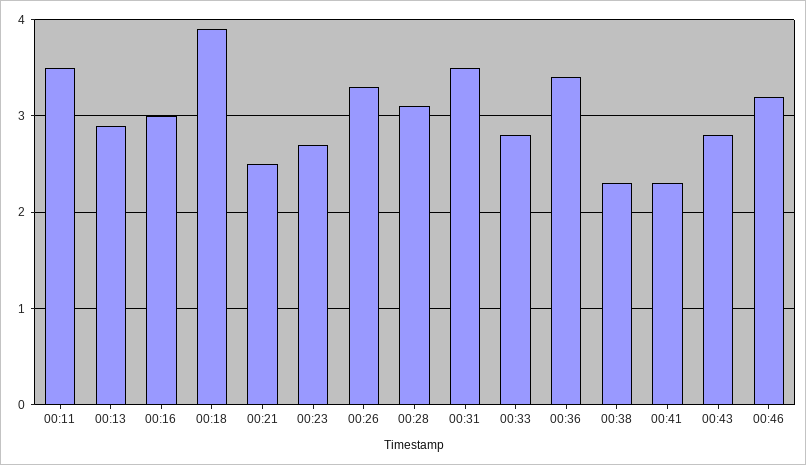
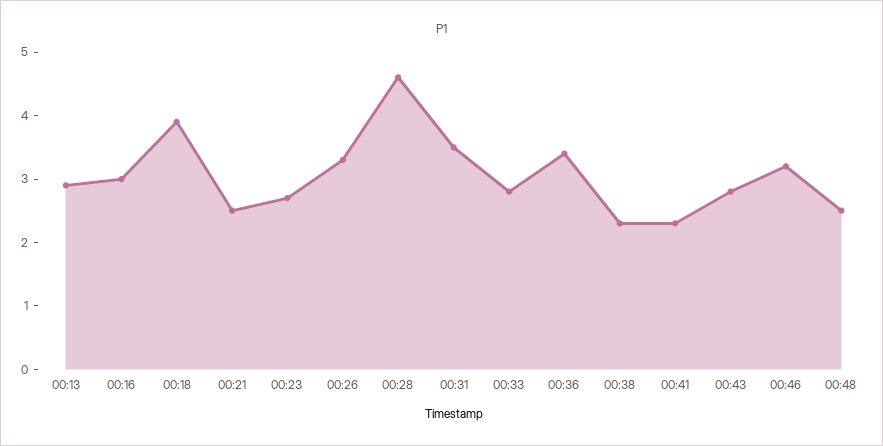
00:11: 3.5 -> none
00:28: 3.1 -> 4.5
00:48: none -> 2.5

